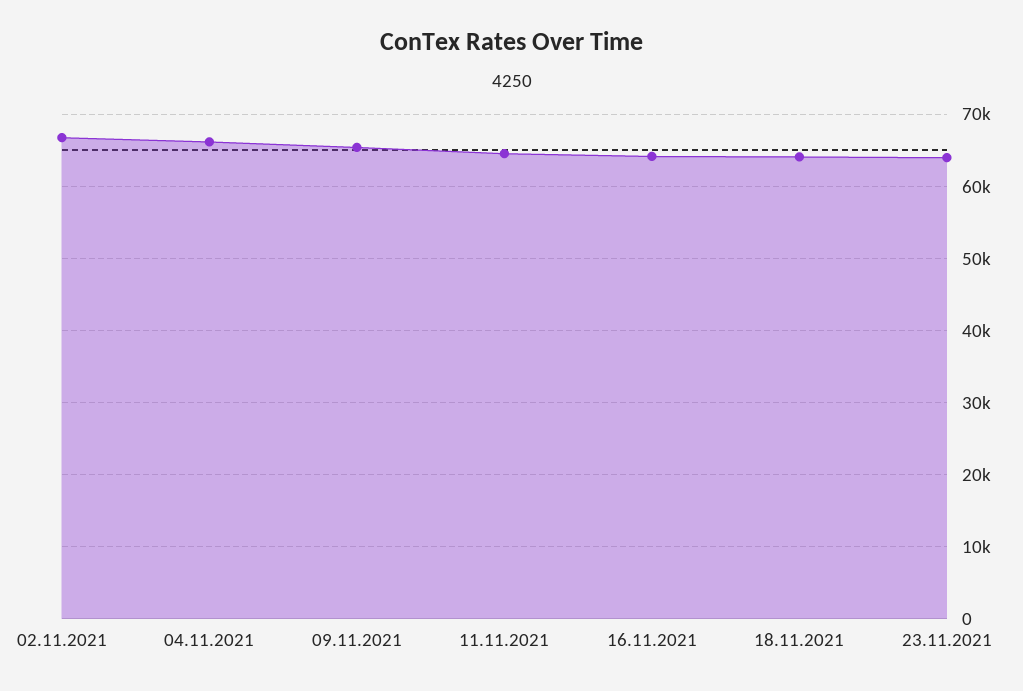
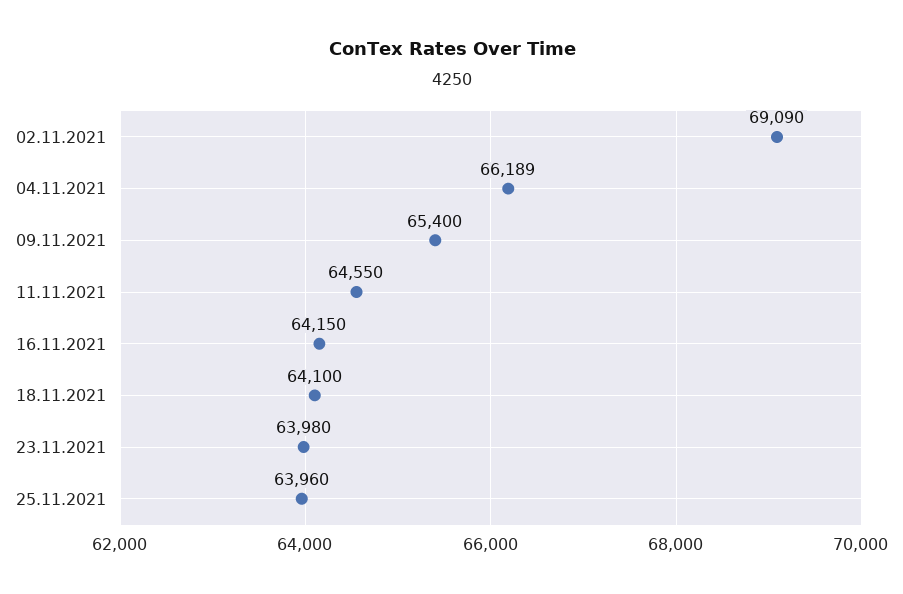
02.11.2021: 67000 -> 69090
25.11.2021: none -> 63960

